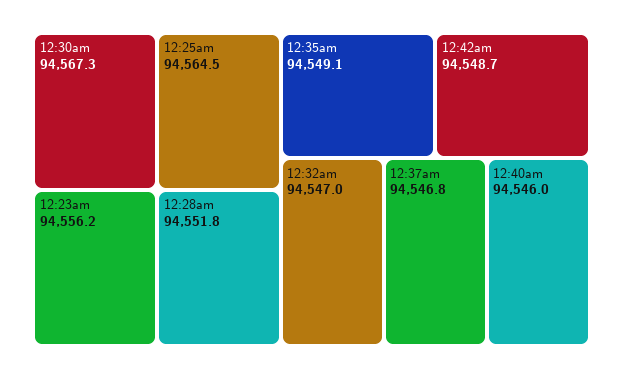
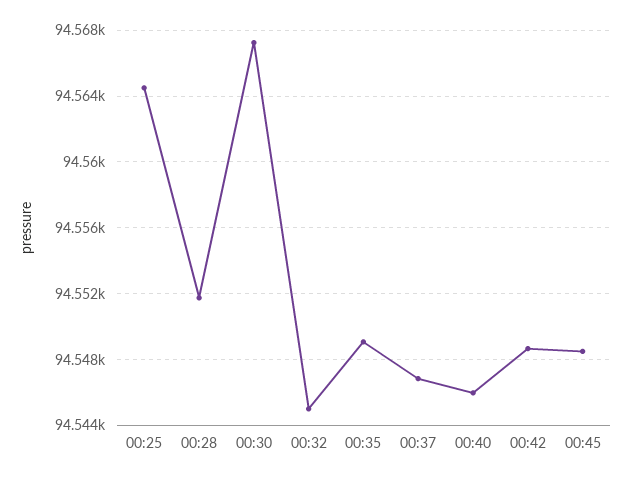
12:23am: 94556.2 -> none
12:32am: 94547 -> 94545
00:45: none -> 94548.5

